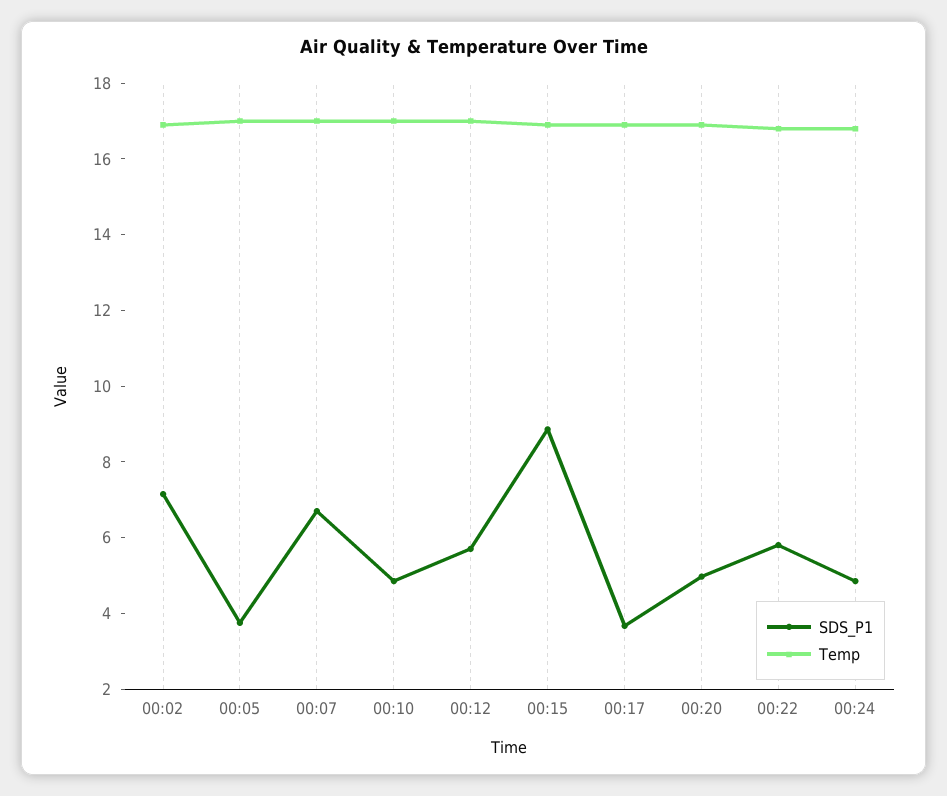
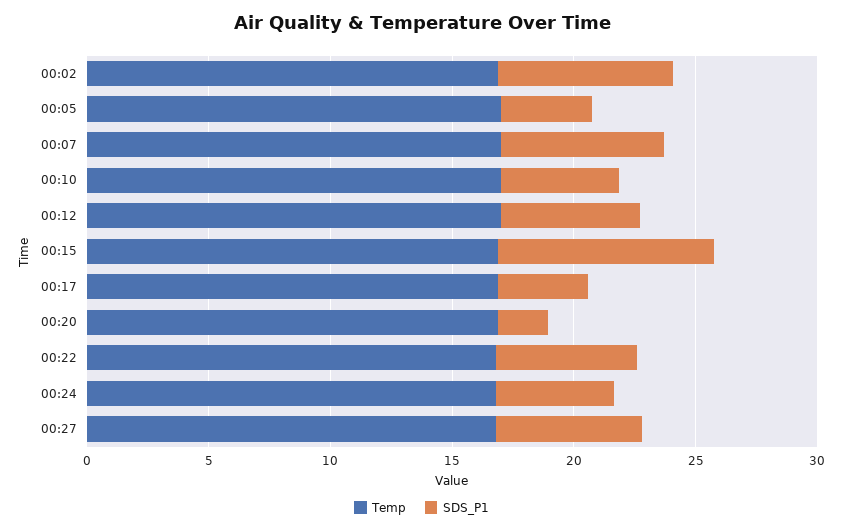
SDS_P1, 00:20: 5 -> 2
Temp, 00:27: none -> 17
SDS_P1, 00:27: none -> 6

